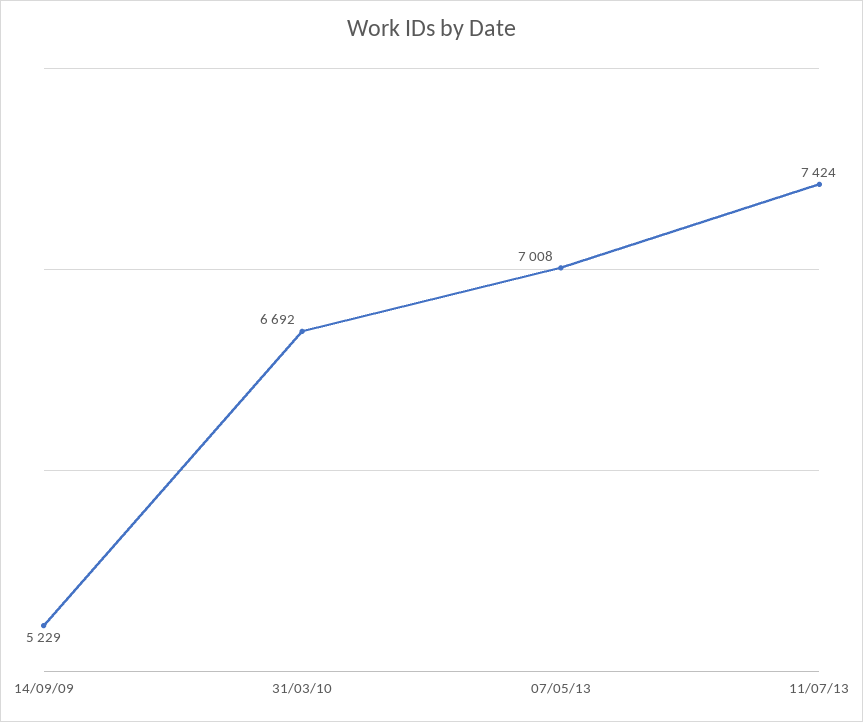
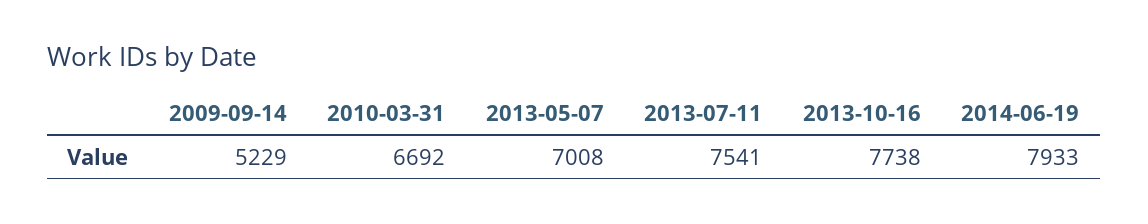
11/07/13: 7424 -> 7541
2013-10-16: none -> 7738
2014-06-19: none -> 7933

